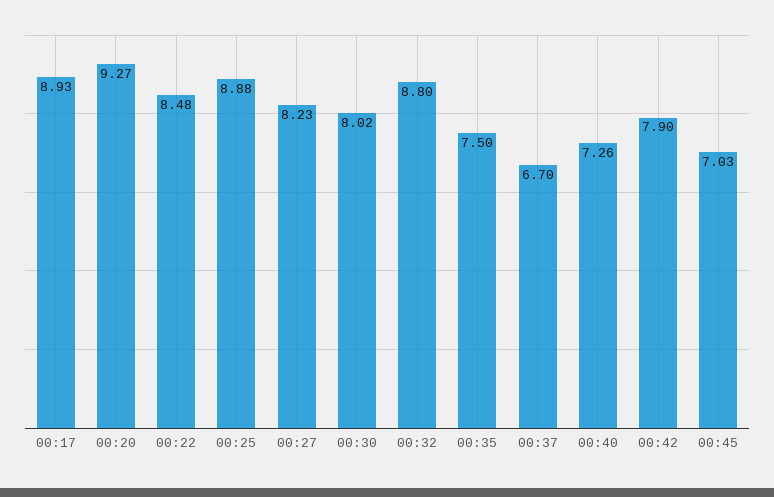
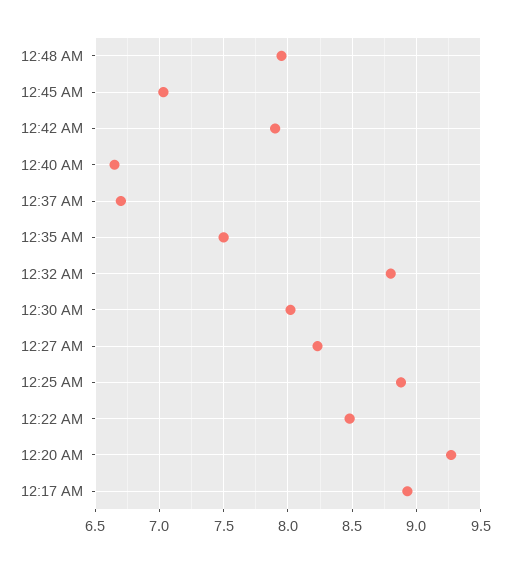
00:40: 7.26 -> 6.65
12:48 AM: none -> 7.95

